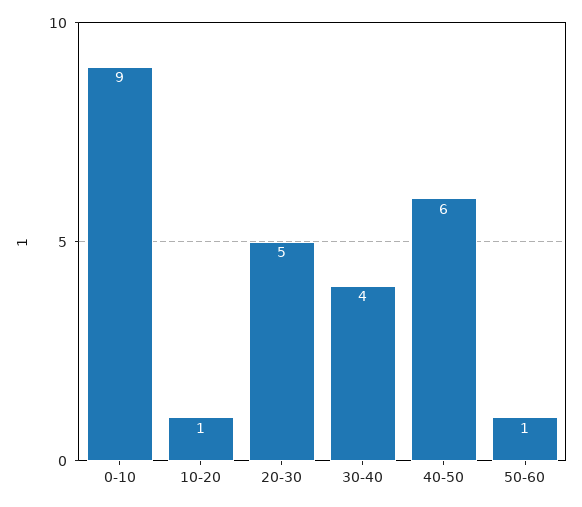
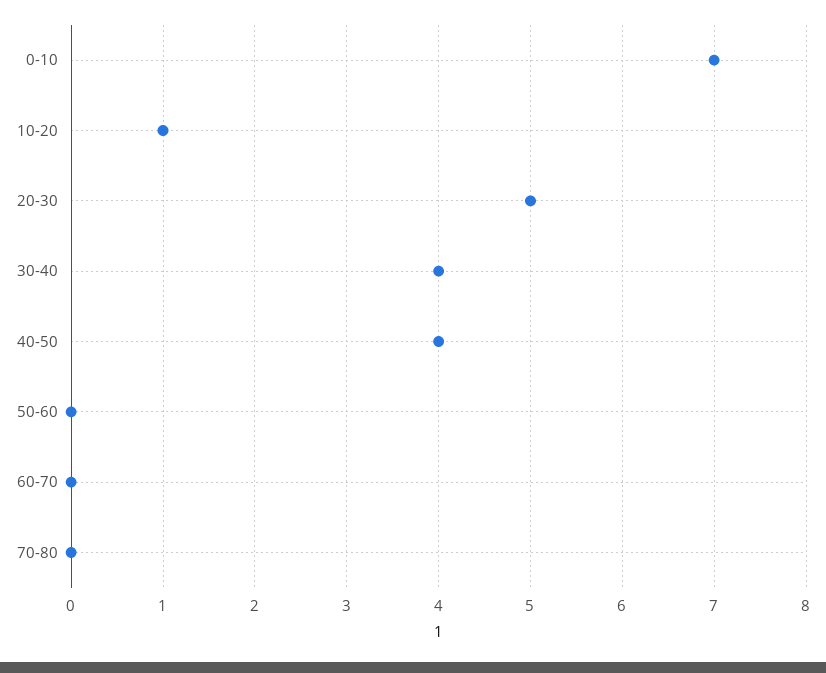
0-10: 9 -> 7
40-50: 6 -> 4
50-60: 1 -> 0
60-70: none -> 0
70-80: none -> 0

